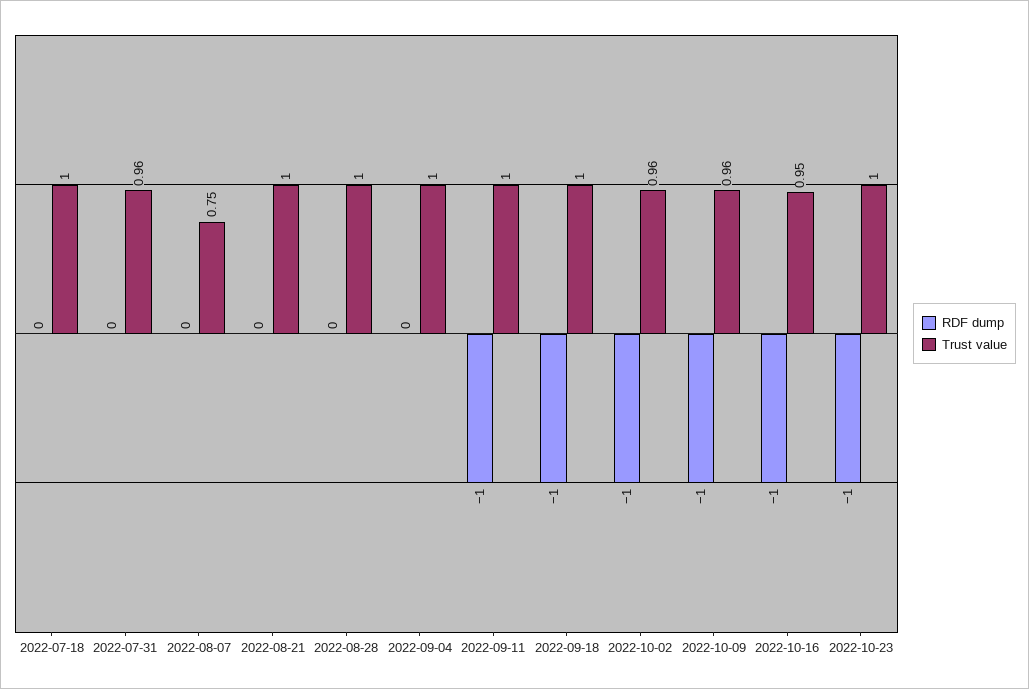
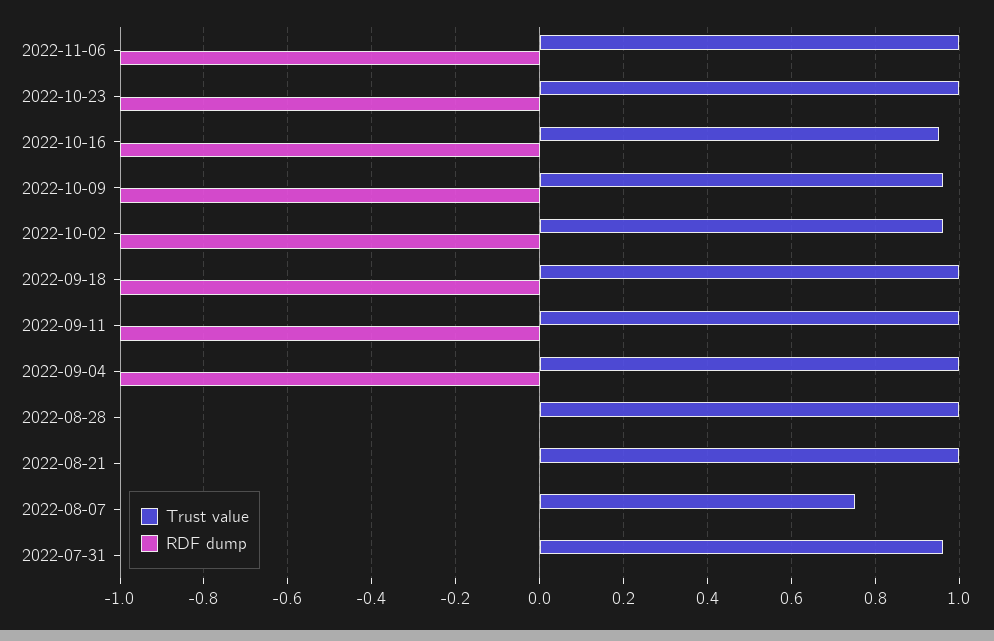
RDF dump, 2022-07-18: 0 -> none
Trust value, 2022-07-18: 1 -> none
RDF dump, 2022-09-04: 0 -> -1
Trust value, 2022-11-06: none -> 1
RDF dump, 2022-11-06: none -> -1

